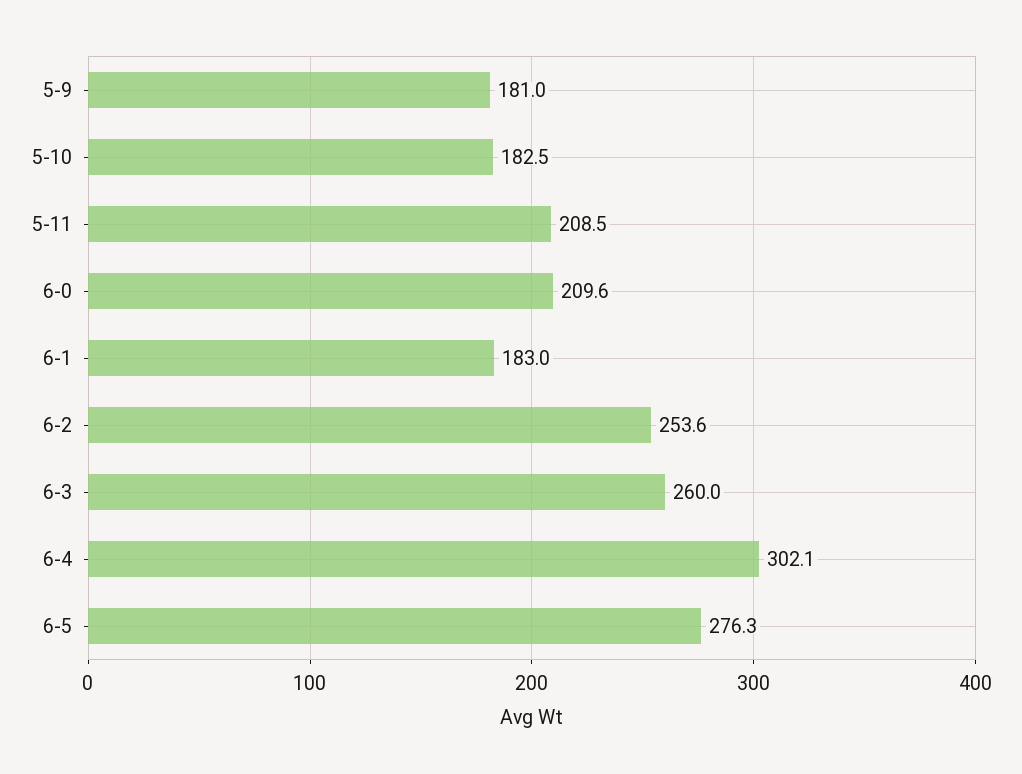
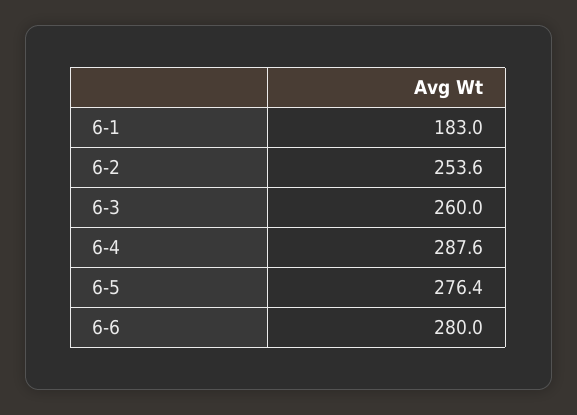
5-9: 181 -> none
5-10: 182.5 -> none
5-11: 208.5 -> none
6-0: 209.6 -> none
6-4: 302.1 -> 287.6
6-5: 276.3 -> 276.4
6-6: none -> 280

